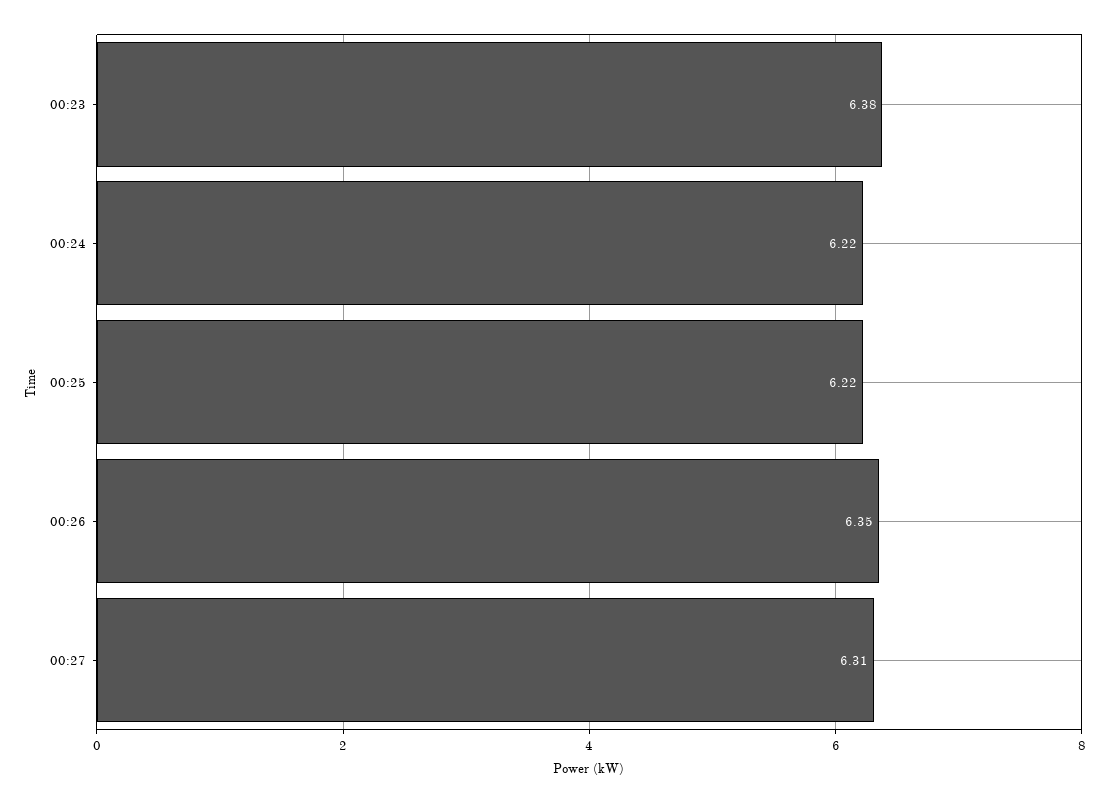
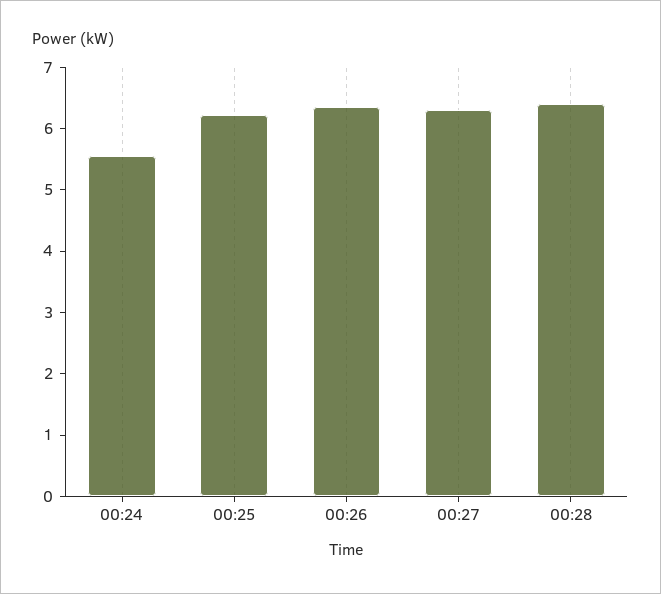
00:23: 6.38 -> none
00:24: 6.22 -> 5.6
00:28: none -> 6.4

